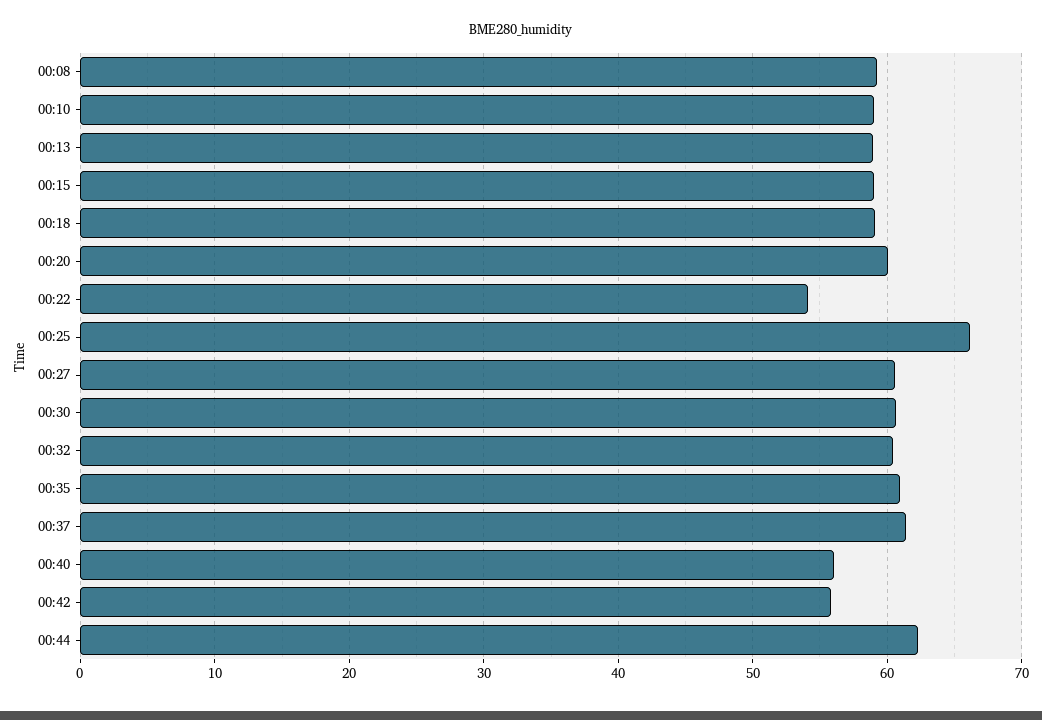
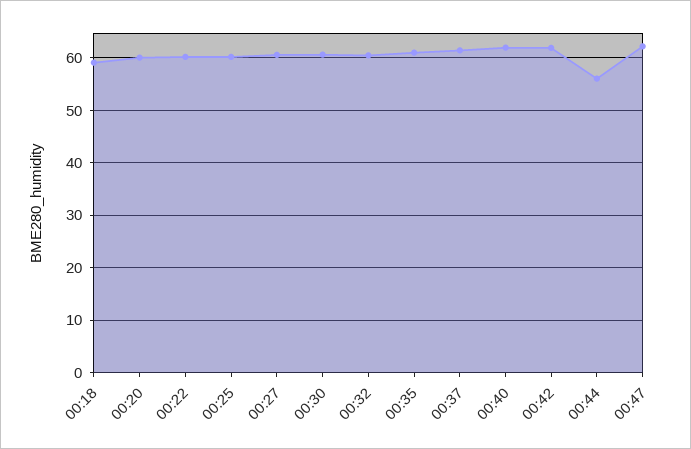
00:08: 59 -> none
00:10: 59 -> none
00:13: 59 -> none
00:15: 59 -> none
00:22: 54 -> 60
00:25: 66 -> 60
00:40: 56 -> 62
00:42: 56 -> 62
00:44: 62 -> 56
00:47: none -> 62

